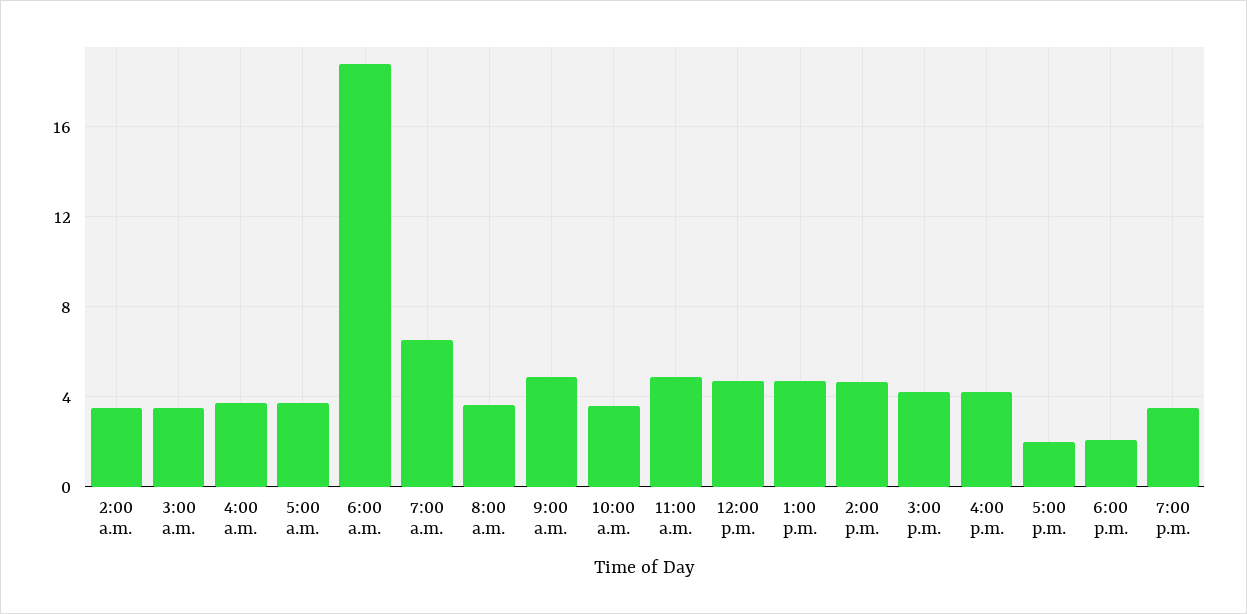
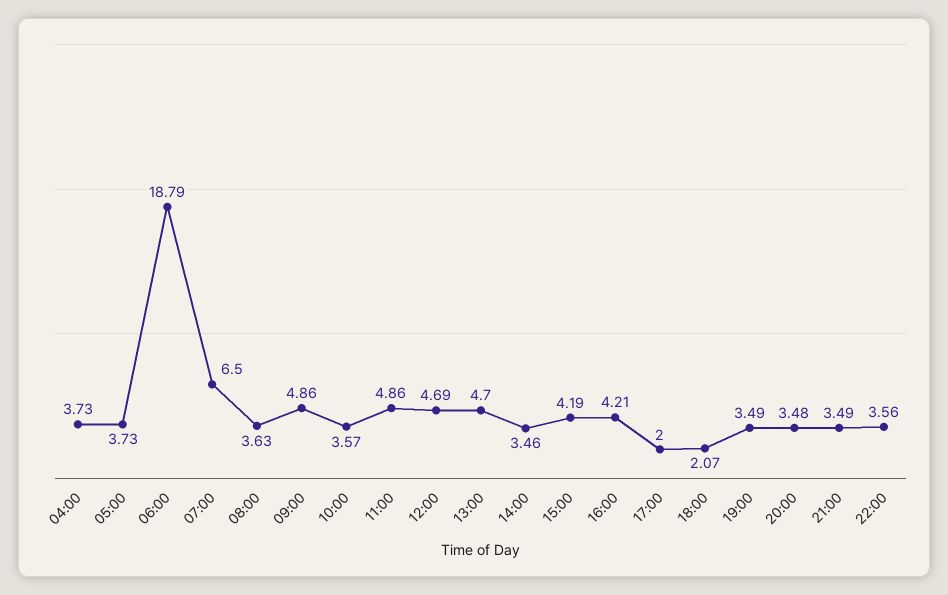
2:00 a.m.: 3.5 -> none
3:00 a.m.: 3.5 -> none
2:00 p.m.: 4.5 -> 3.46
20:00: none -> 3.48
21:00: none -> 3.49
22:00: none -> 3.56

